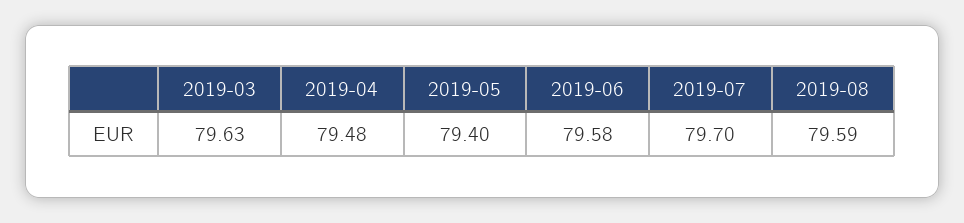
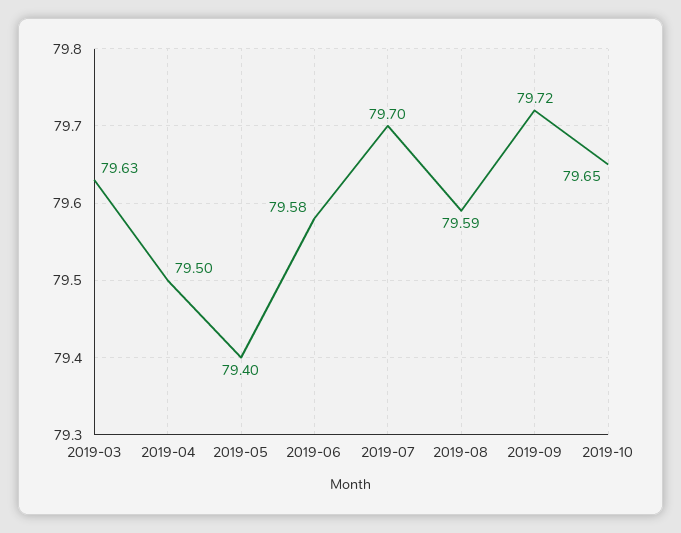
2019-04: 79.48 -> 79.5
2019-09: none -> 79.72
2019-10: none -> 79.65

